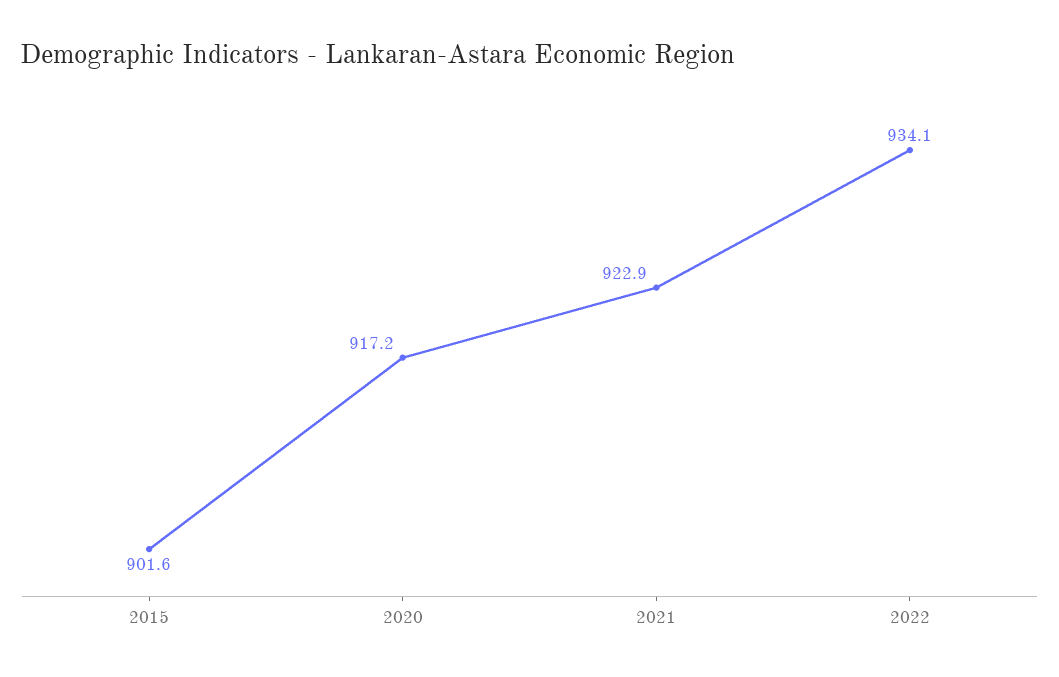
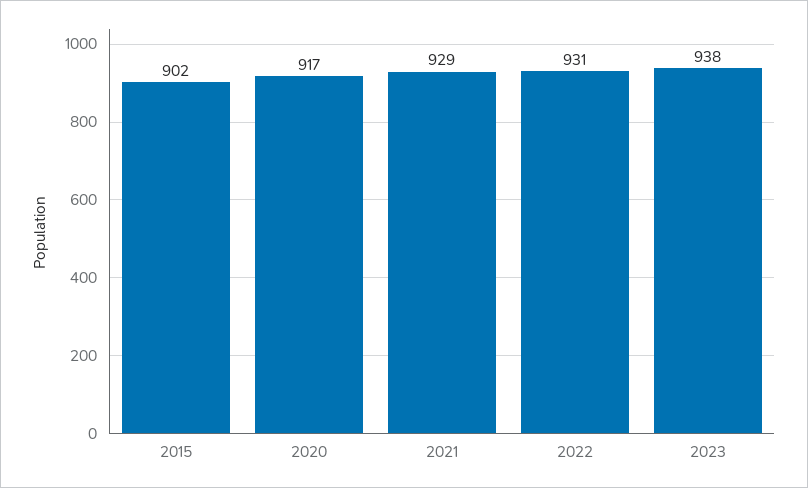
2021: 922.9 -> 929
2022: 934.1 -> 931
2023: none -> 938

